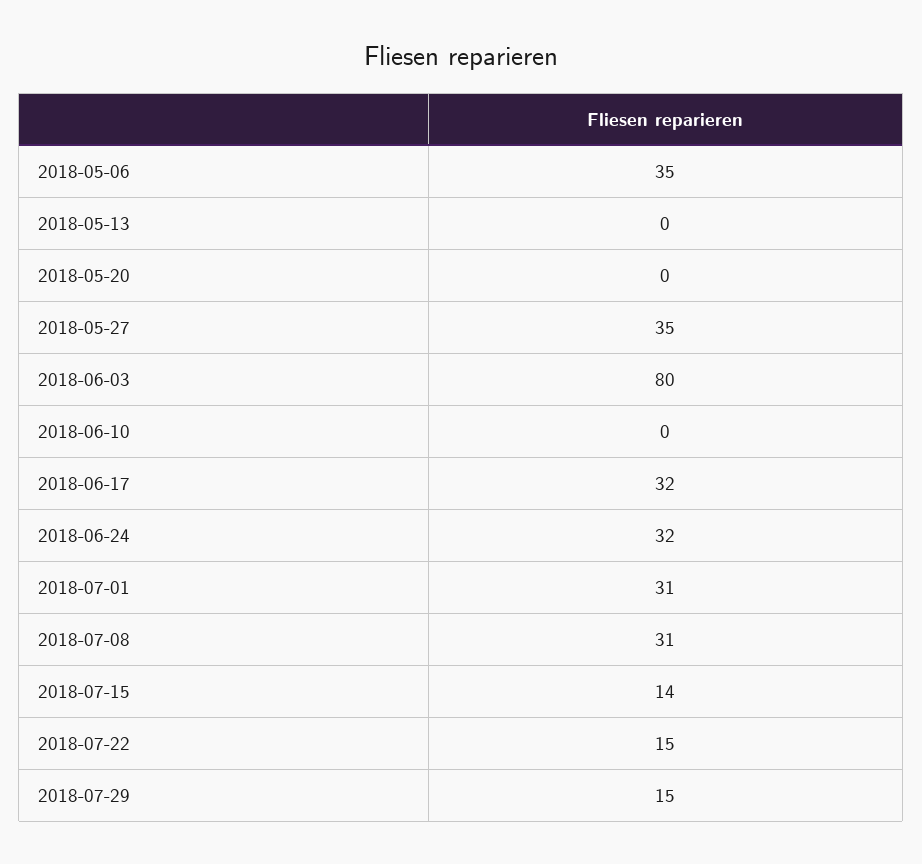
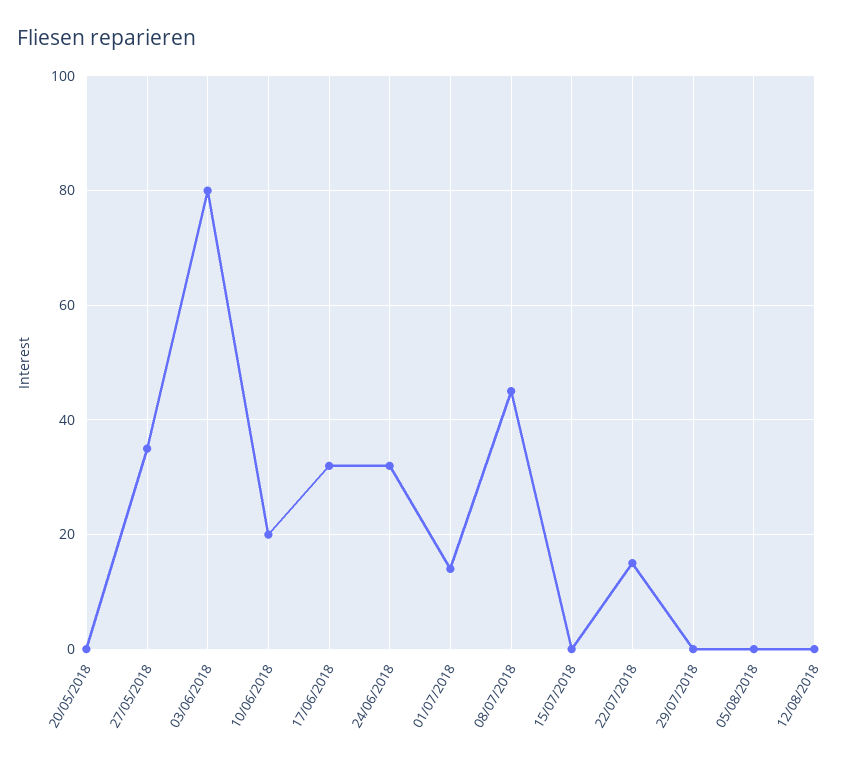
2018-05-06: 35 -> none
2018-05-13: 0 -> none
2018-06-10: 0 -> 20
2018-07-01: 31 -> 15
2018-07-08: 31 -> 45
2018-07-15: 14 -> 0
2018-07-29: 15 -> 0
05/08/2018: none -> 0
12/08/2018: none -> 0

